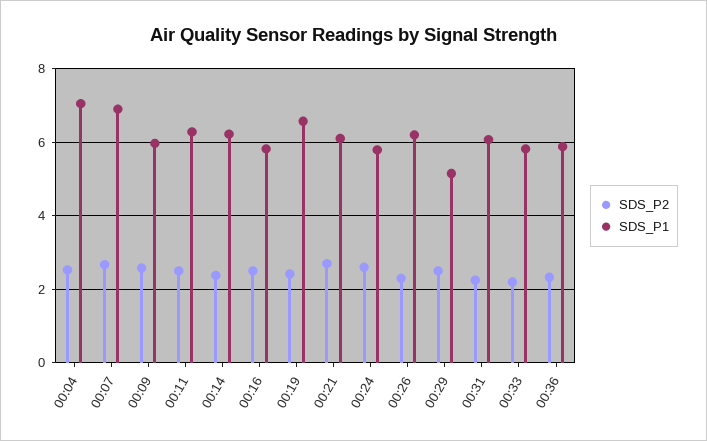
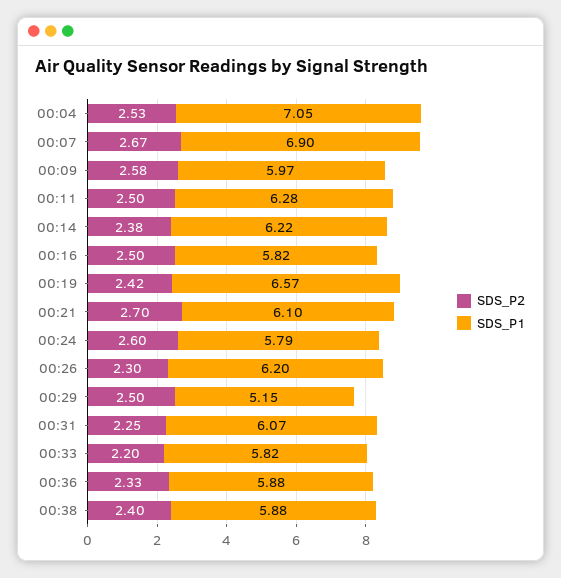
SDS_P2, 00:38: none -> 2.4
SDS_P1, 00:38: none -> 5.88

